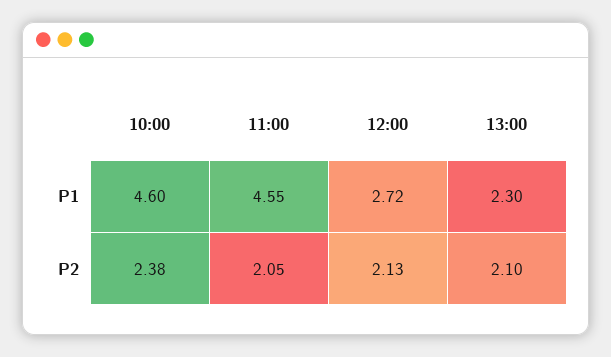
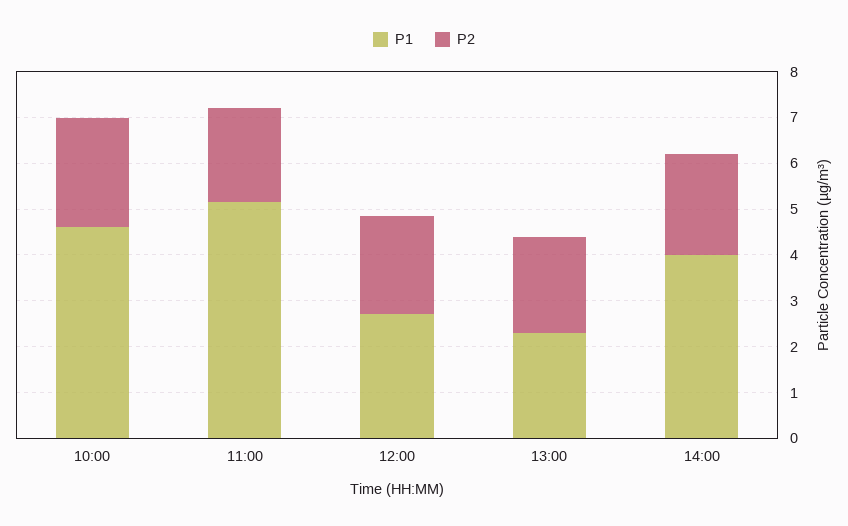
P1, 11:00: 4.55 -> 5.2
P1, 14:00: none -> 4
P2, 14:00: none -> 2.2

